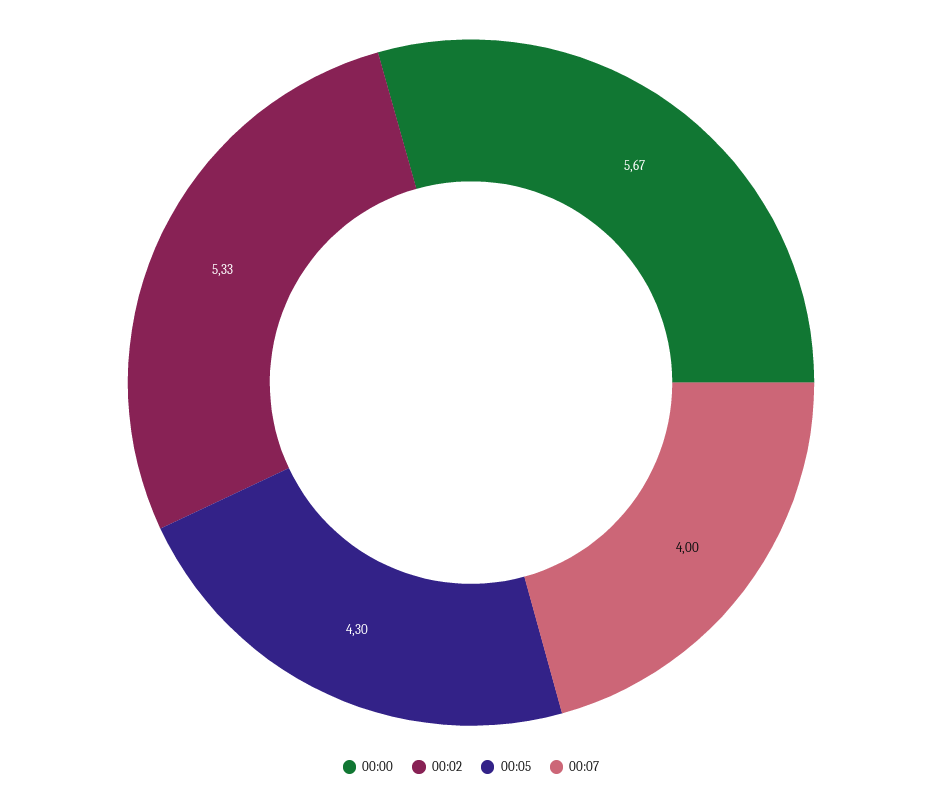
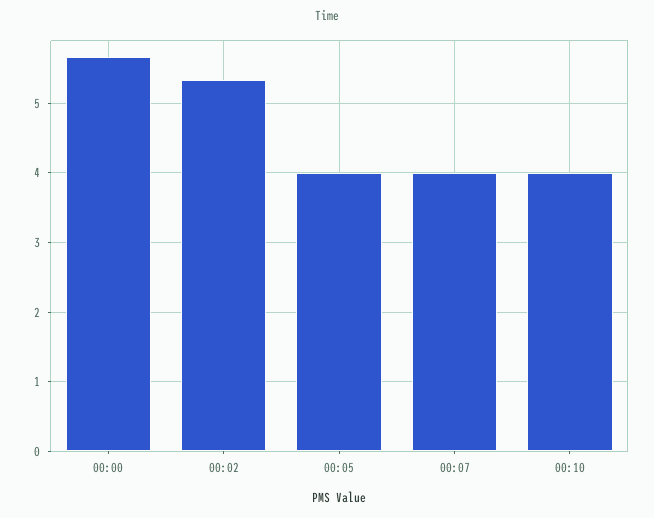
00:05: 4.3 -> 4
00:10: none -> 4

